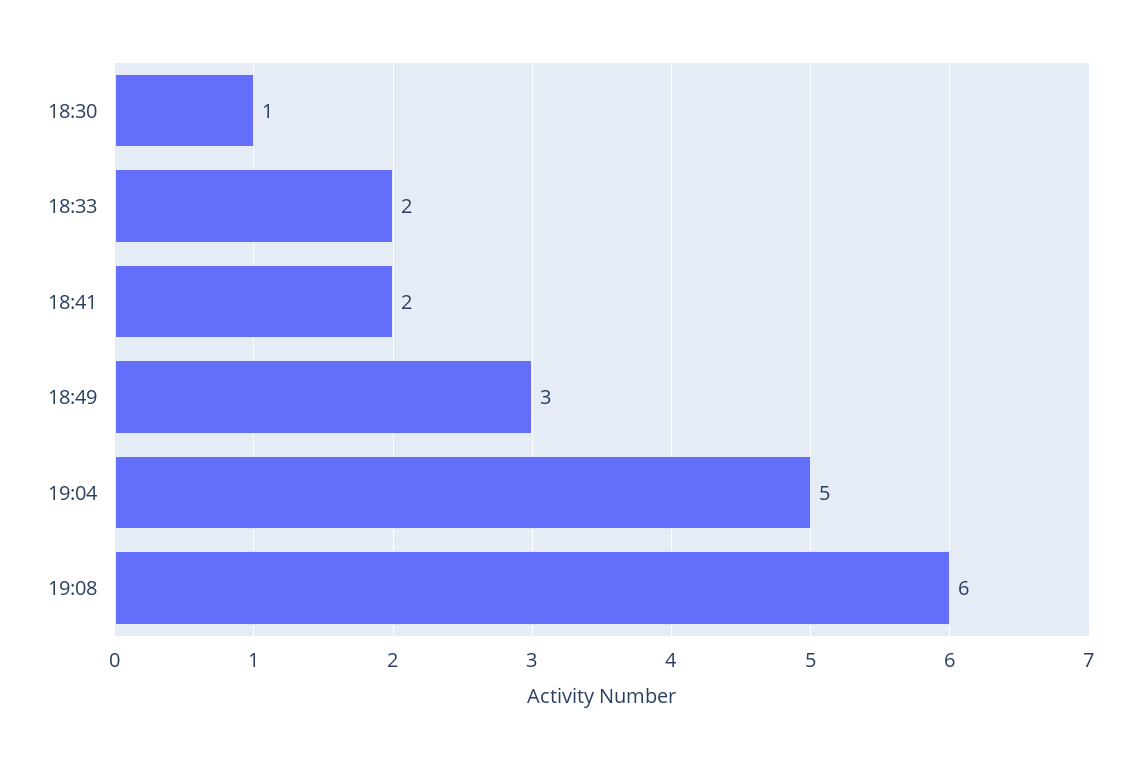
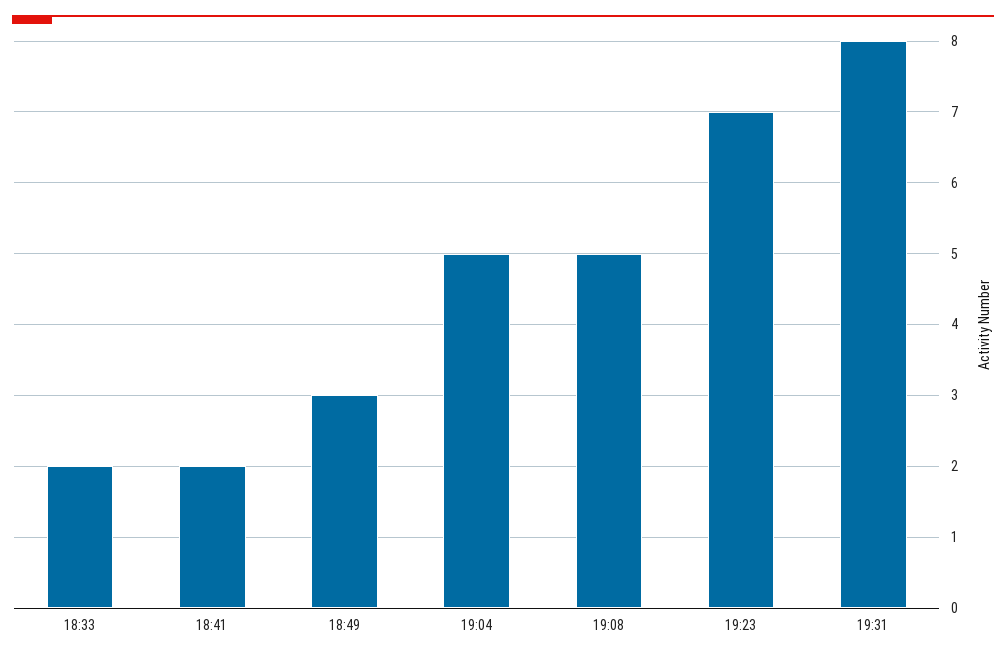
18:30: 1 -> none
19:08: 6 -> 5
19:23: none -> 7
19:31: none -> 8

